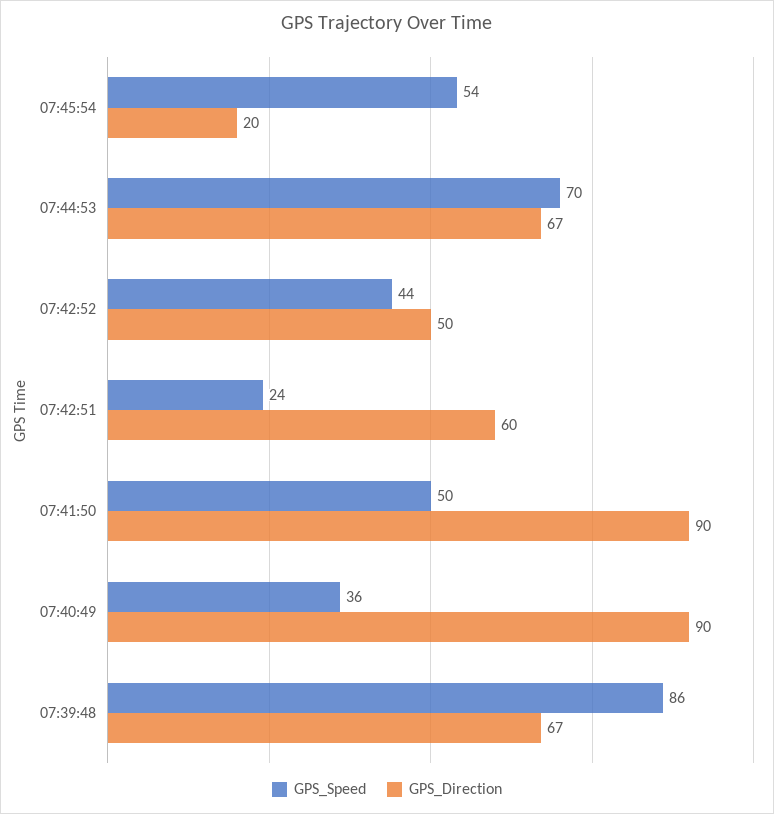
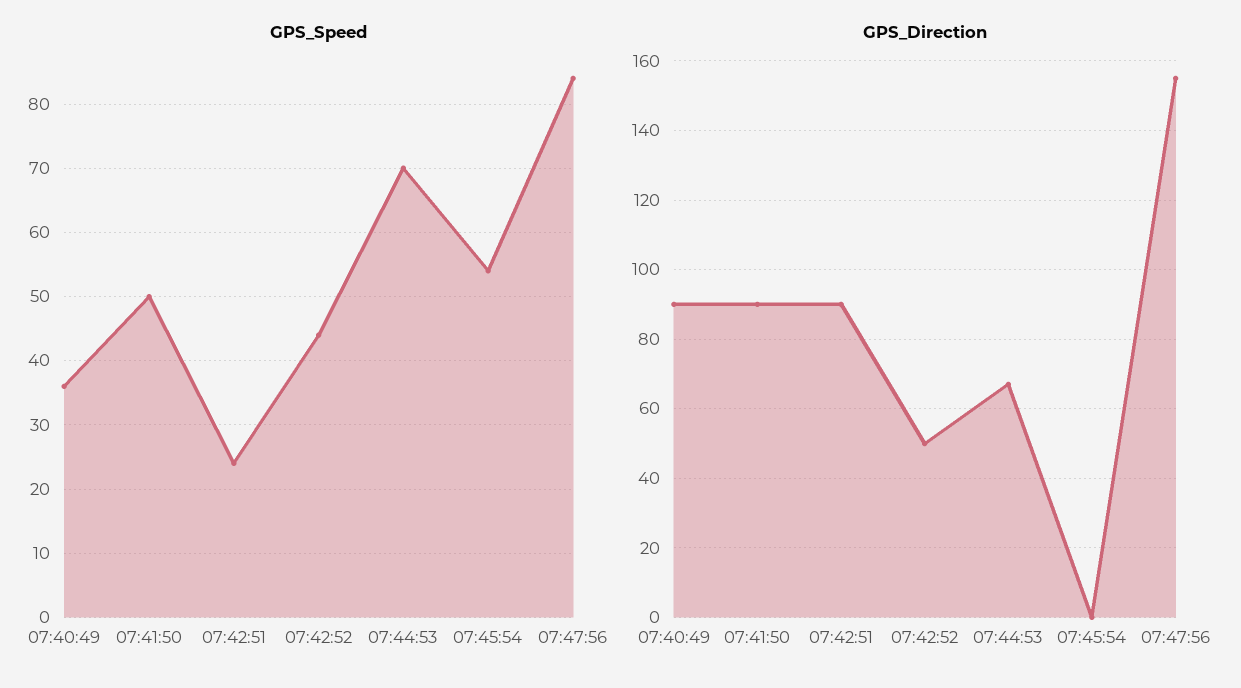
GPS_Direction, 07:45:54: 20 -> 0
GPS_Direction, 07:42:51: 60 -> 90
GPS_Speed, 07:39:48: 86 -> none
GPS_Direction, 07:39:48: 67 -> none
GPS_Speed, 07:47:56: none -> 84
GPS_Direction, 07:47:56: none -> 155

